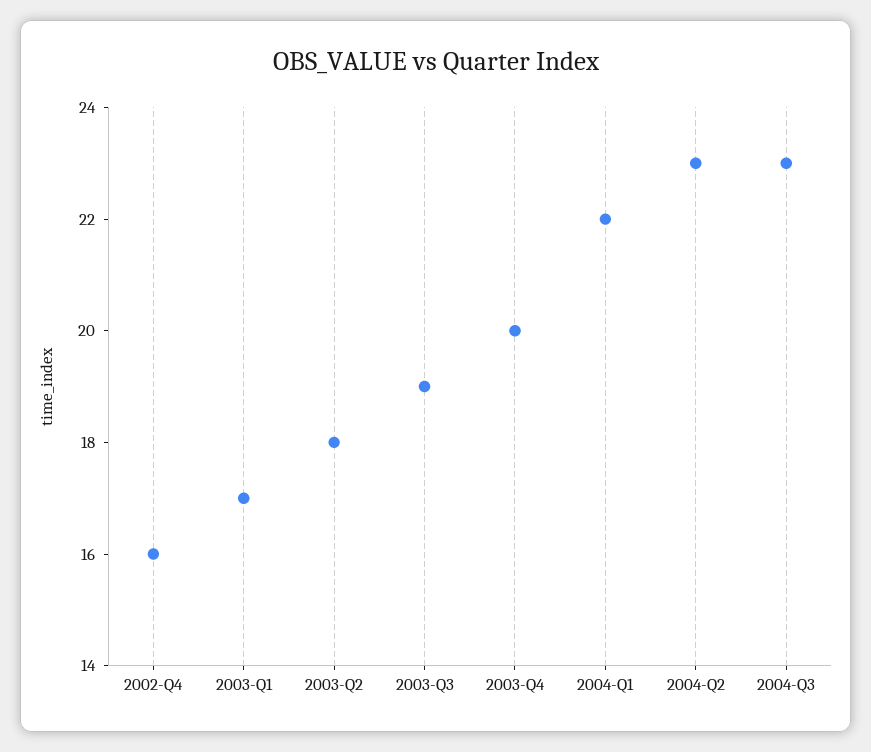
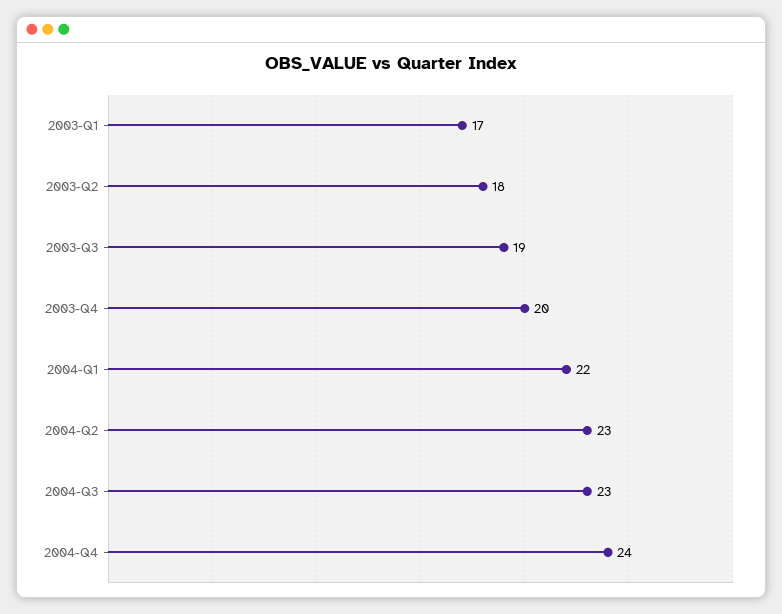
2002-Q4: 16 -> none
2004-Q4: none -> 24

